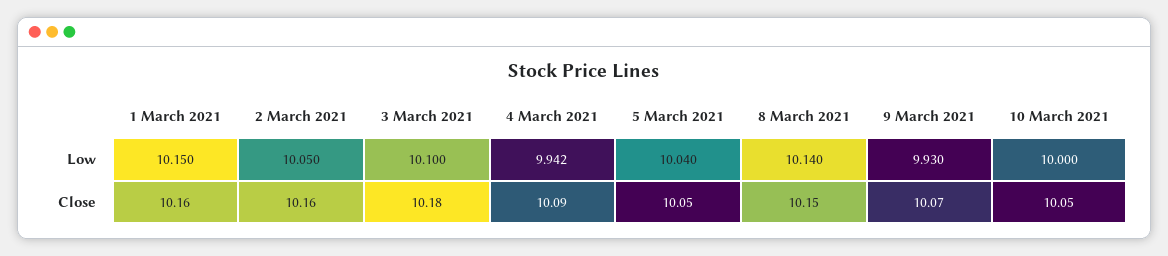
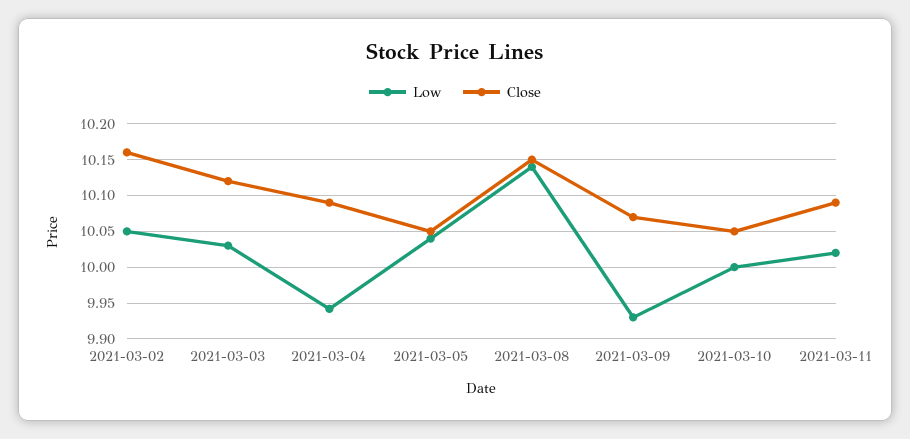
Low, 1 March 2021: 10.15 -> none
Low, 3 March 2021: 10.1 -> 10.03
Close, 1 March 2021: 10.16 -> none
Close, 3 March 2021: 10.18 -> 10.12
Low, 2021-03-11: none -> 10.02
Close, 2021-03-11: none -> 10.09

